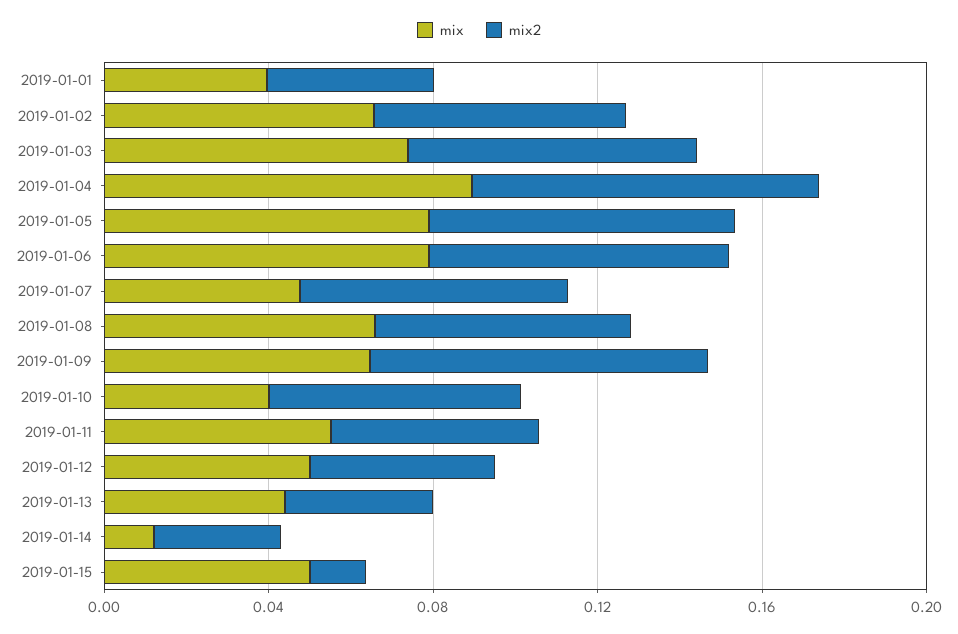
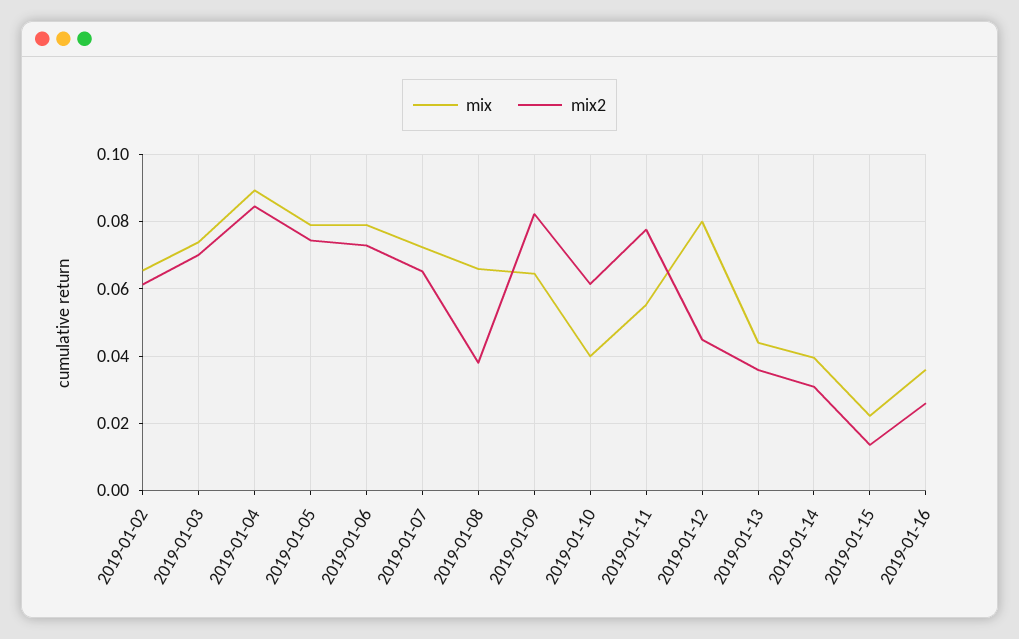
mix, 2019-01-01: 0.04 -> none
mix2, 2019-01-01: 0.04 -> none
mix, 2019-01-07: 0.05 -> 0.072
mix2, 2019-01-08: 0.06 -> 0.038
mix2, 2019-01-11: 0.05 -> 0.078
mix, 2019-01-12: 0.05 -> 0.08
mix, 2019-01-14: 0.01 -> 0.04
mix, 2019-01-15: 0.05 -> 0.022
mix, 2019-01-16: none -> 0.036
mix2, 2019-01-16: none -> 0.026

